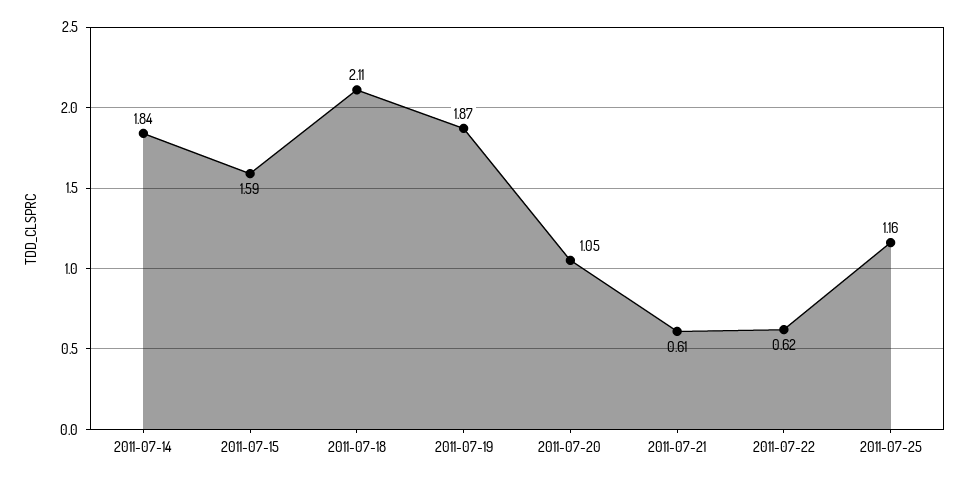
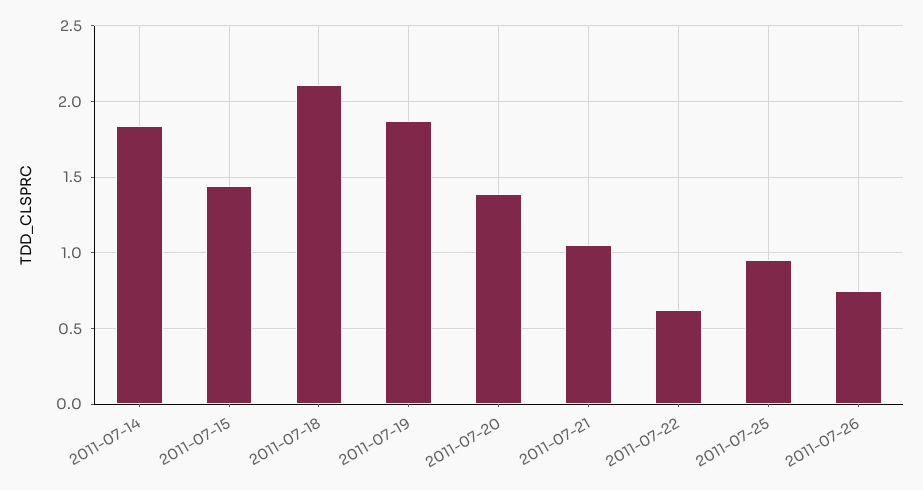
2011-07-15: 1.59 -> 1.45
2011-07-20: 1.05 -> 1.4
2011-07-21: 0.61 -> 1.05
2011-07-25: 1.16 -> 0.95
2011-07-26: none -> 0.75

